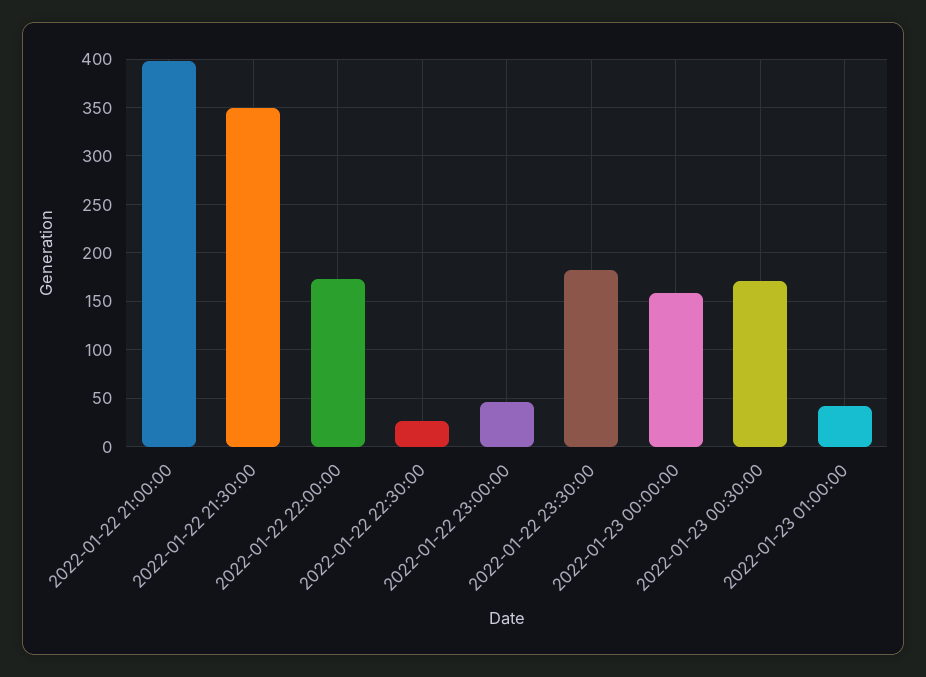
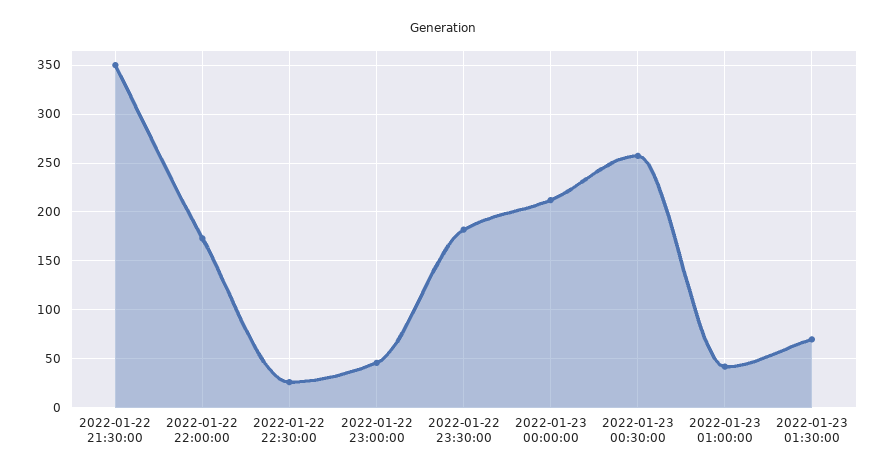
2022-01-22 21:00:00: 400 -> none
2022-01-23 00:00:00: 160 -> 210
2022-01-23 00:30:00: 170 -> 260
2022-01-23 01:30:00: none -> 70

